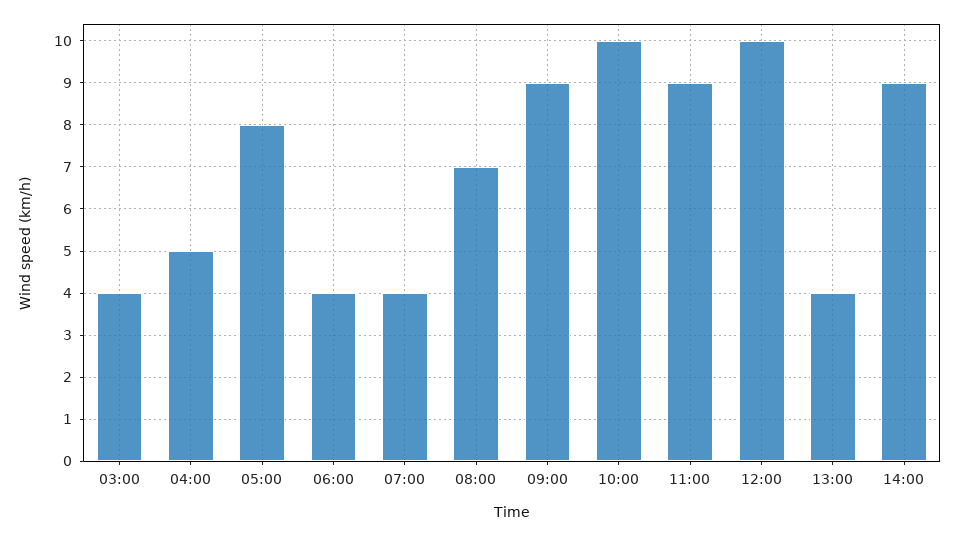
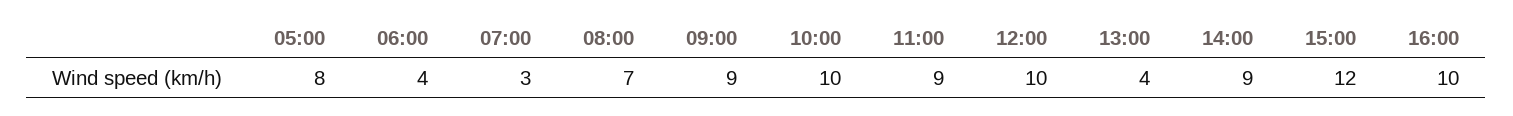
03:00: 4 -> none
04:00: 5 -> none
07:00: 4 -> 3
15:00: none -> 12
16:00: none -> 10

